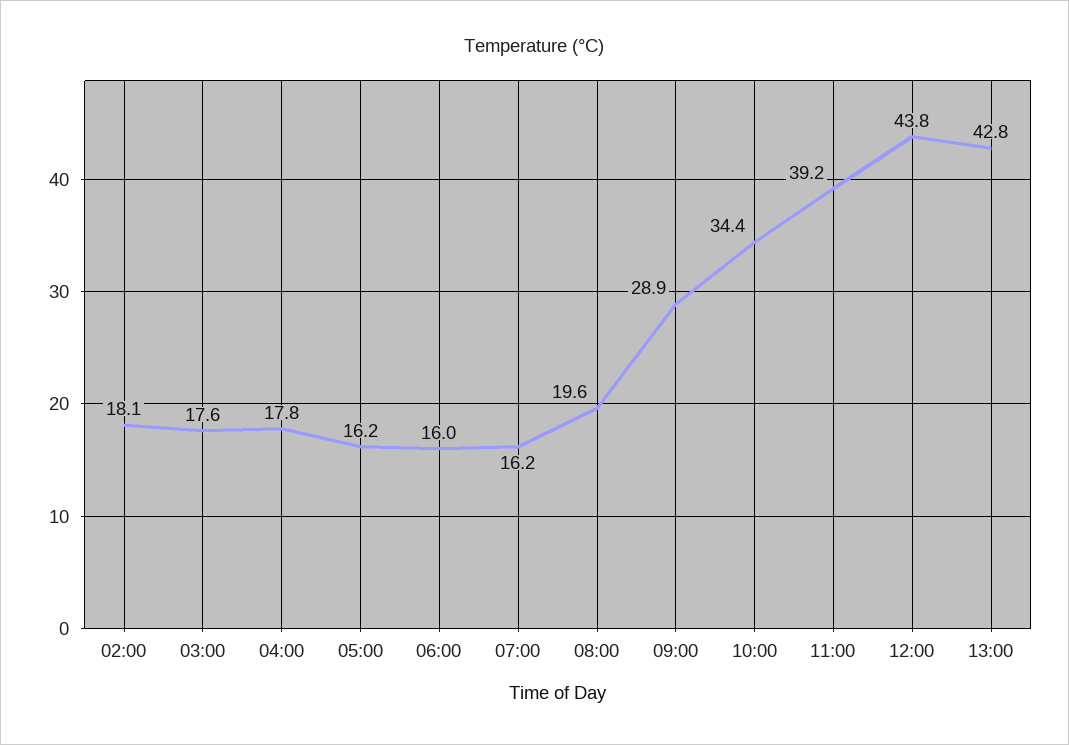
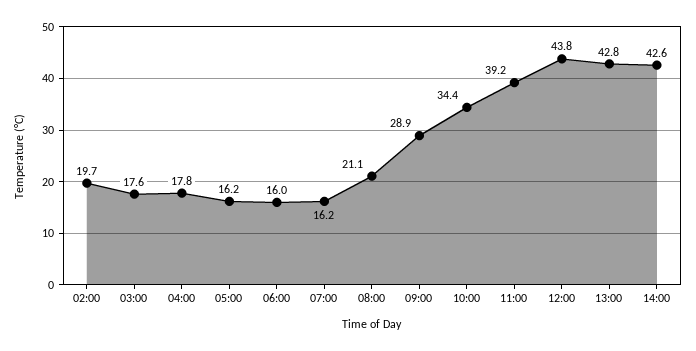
02:00: 18.1 -> 19.7
08:00: 19.6 -> 21.1
14:00: none -> 42.6

